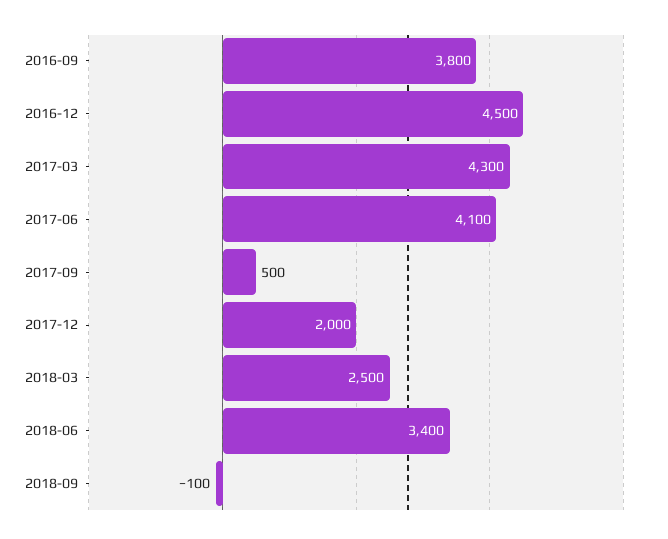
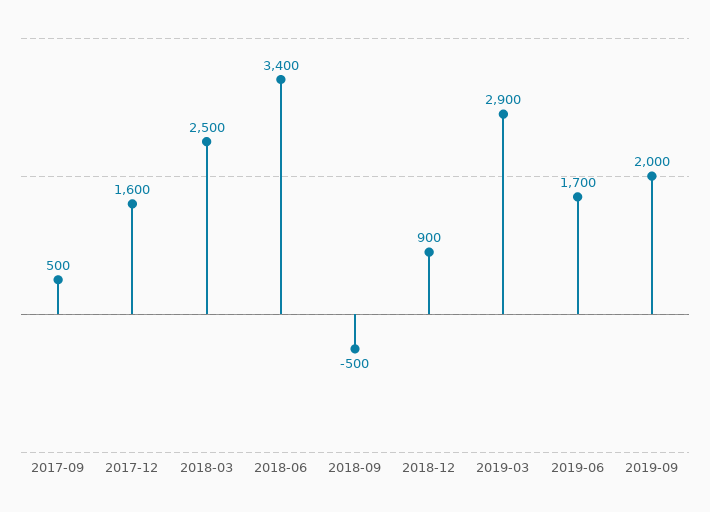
2016-09: 3800 -> none
2016-12: 4500 -> none
2017-03: 4300 -> none
2017-06: 4100 -> none
2017-12: 2000 -> 1600
2018-09: -100 -> -500
2018-12: none -> 900
2019-03: none -> 2900
2019-06: none -> 1700
2019-09: none -> 2000

